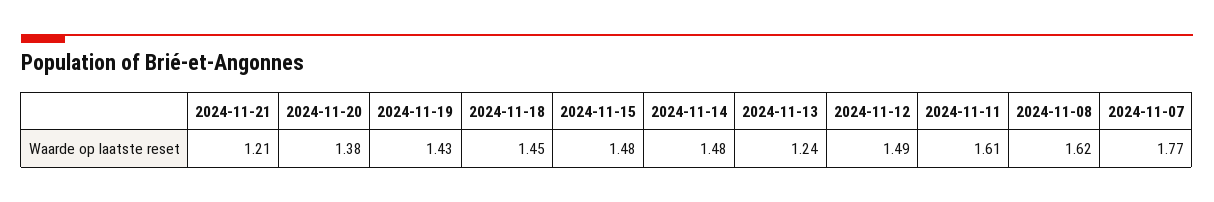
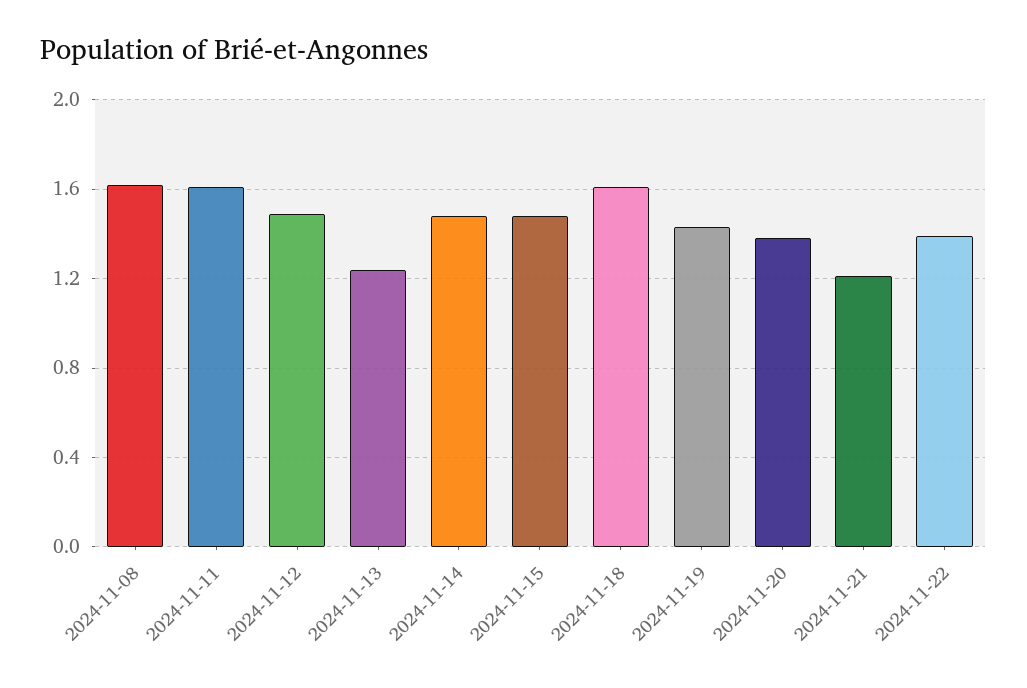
2024-11-18: 1.45 -> 1.6
2024-11-07: 1.77 -> none
2024-11-22: none -> 1.4

